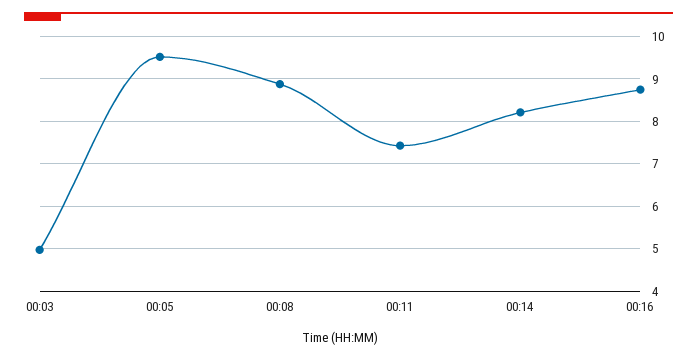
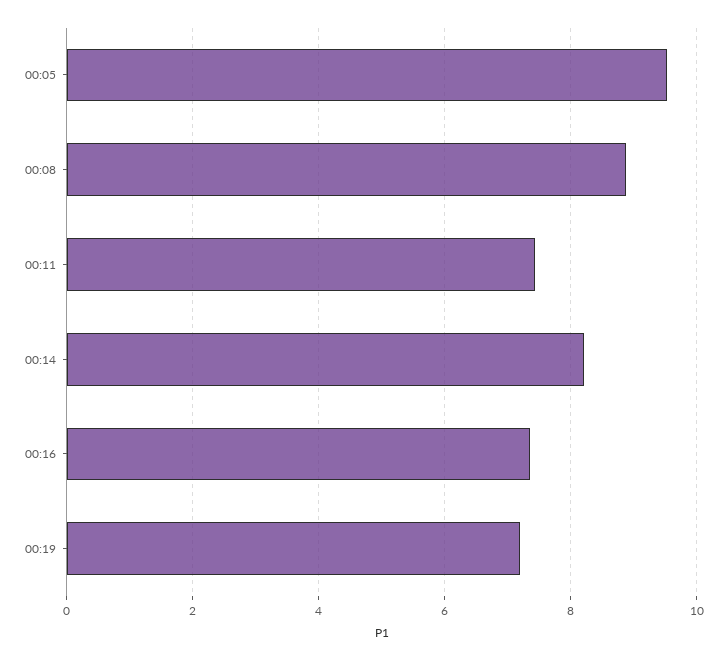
00:03: 5 -> none
00:16: 8.8 -> 7.4
00:19: none -> 7.2

